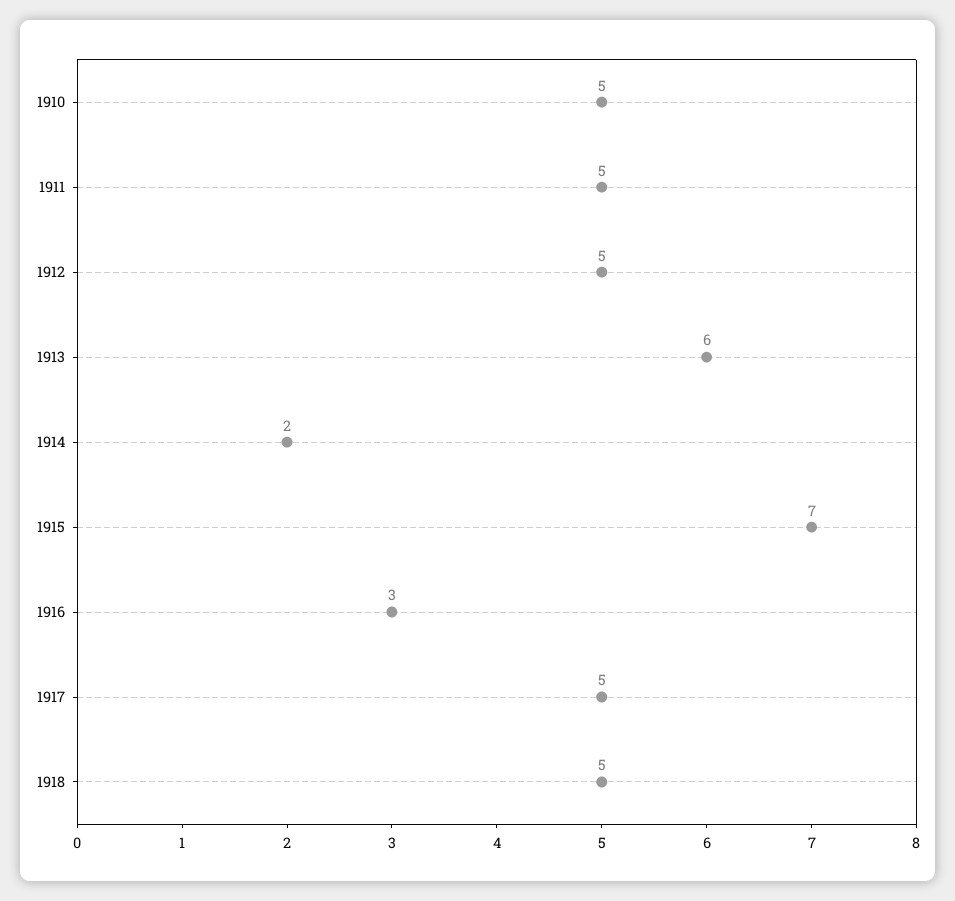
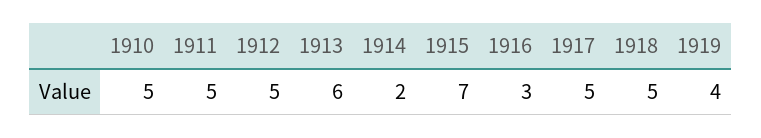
1919: none -> 4

